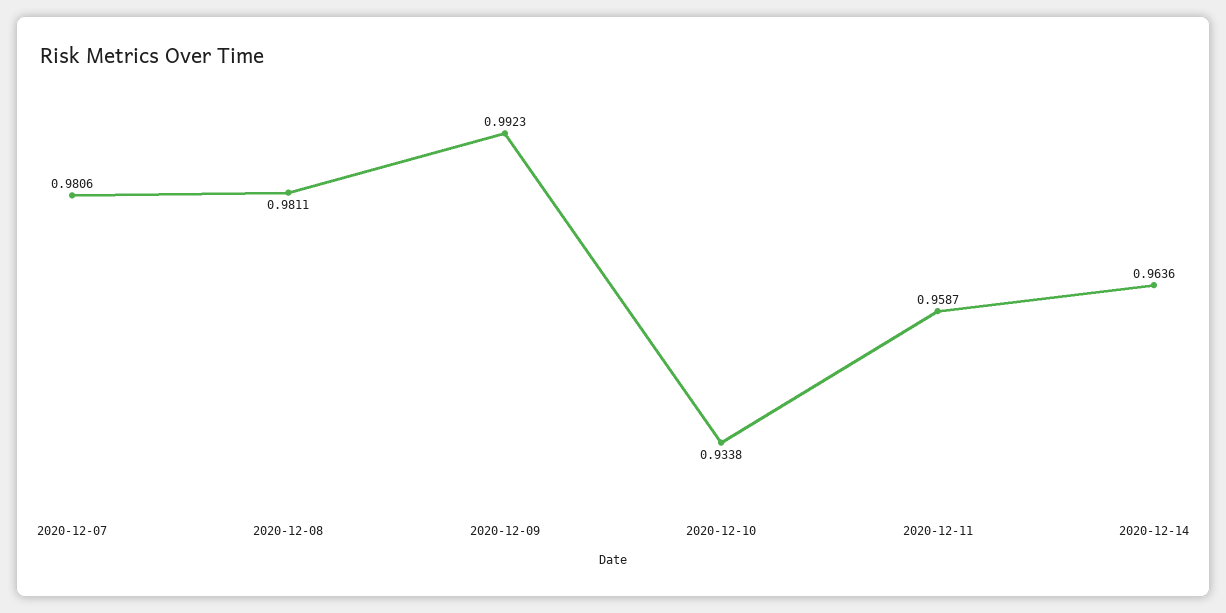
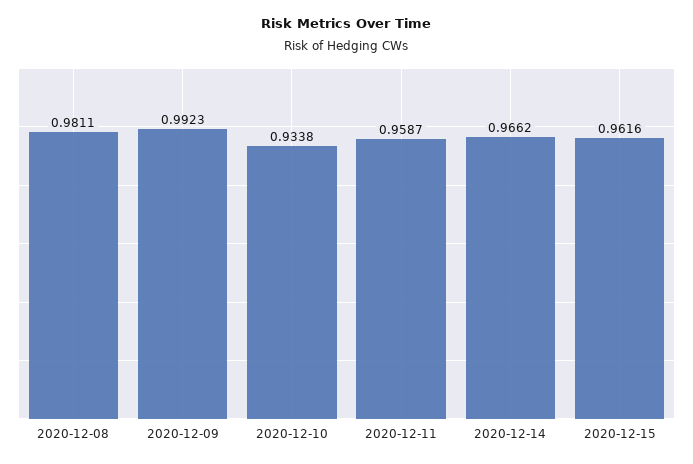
2020-12-07: 0.9806 -> none
2020-12-14: 0.9636 -> 0.9662
2020-12-15: none -> 0.9616

